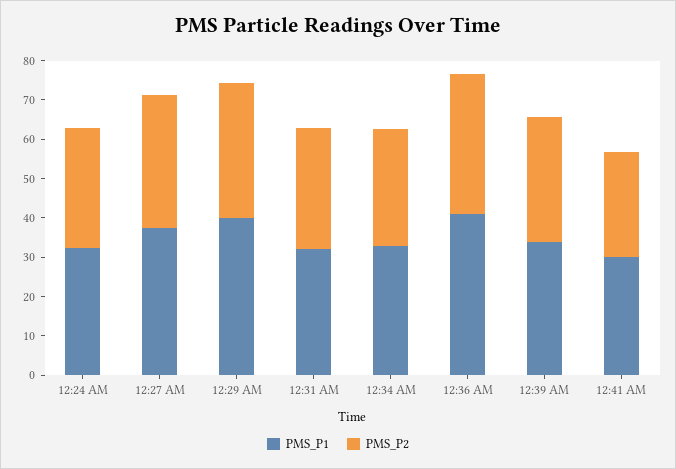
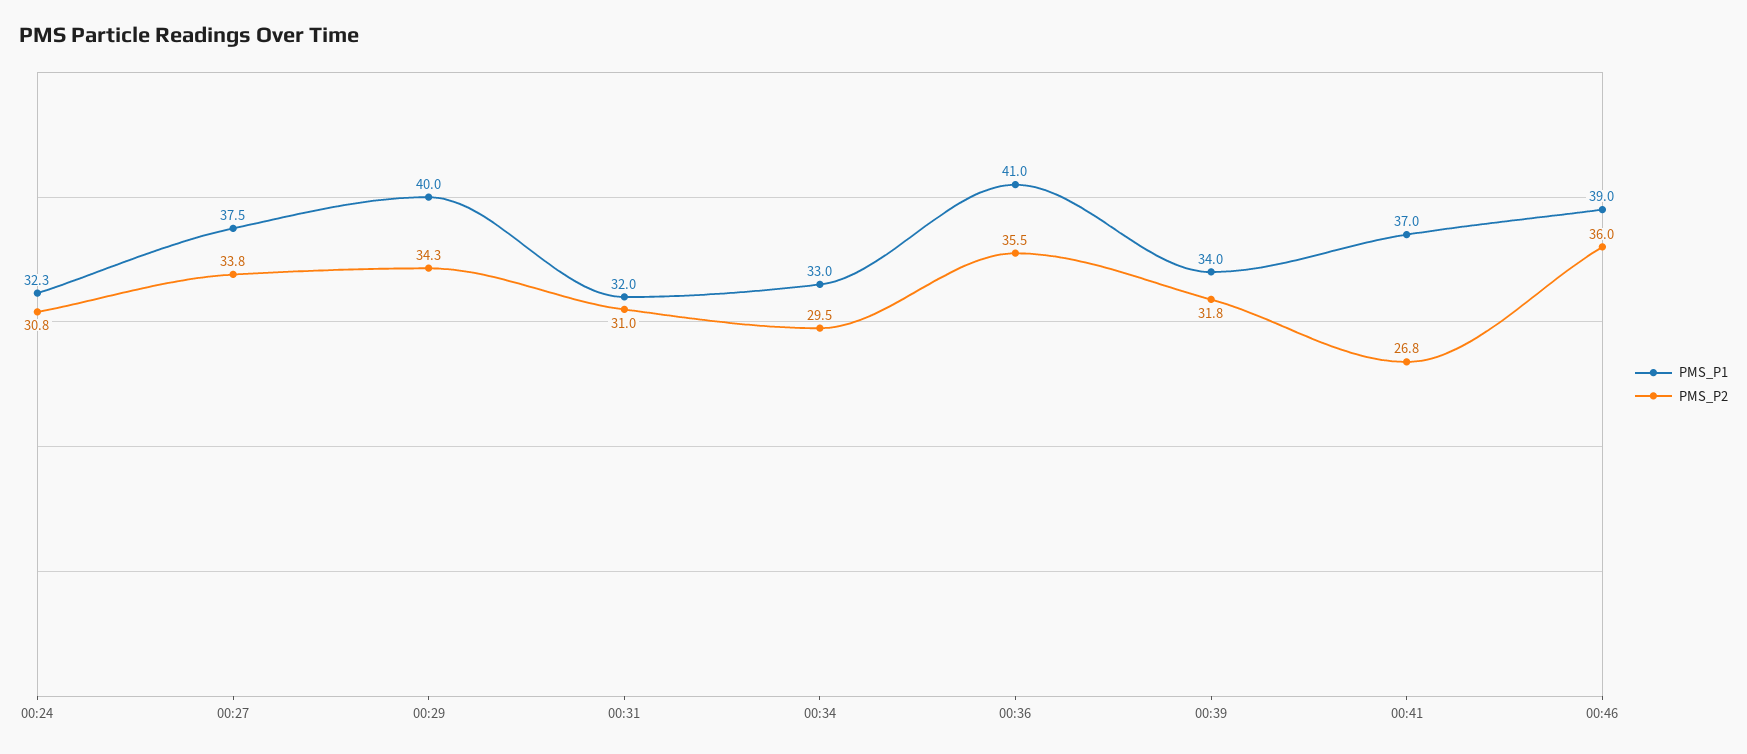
PMS_P1, 12:41 AM: 30 -> 37
PMS_P1, 00:46: none -> 39
PMS_P2, 00:46: none -> 36

